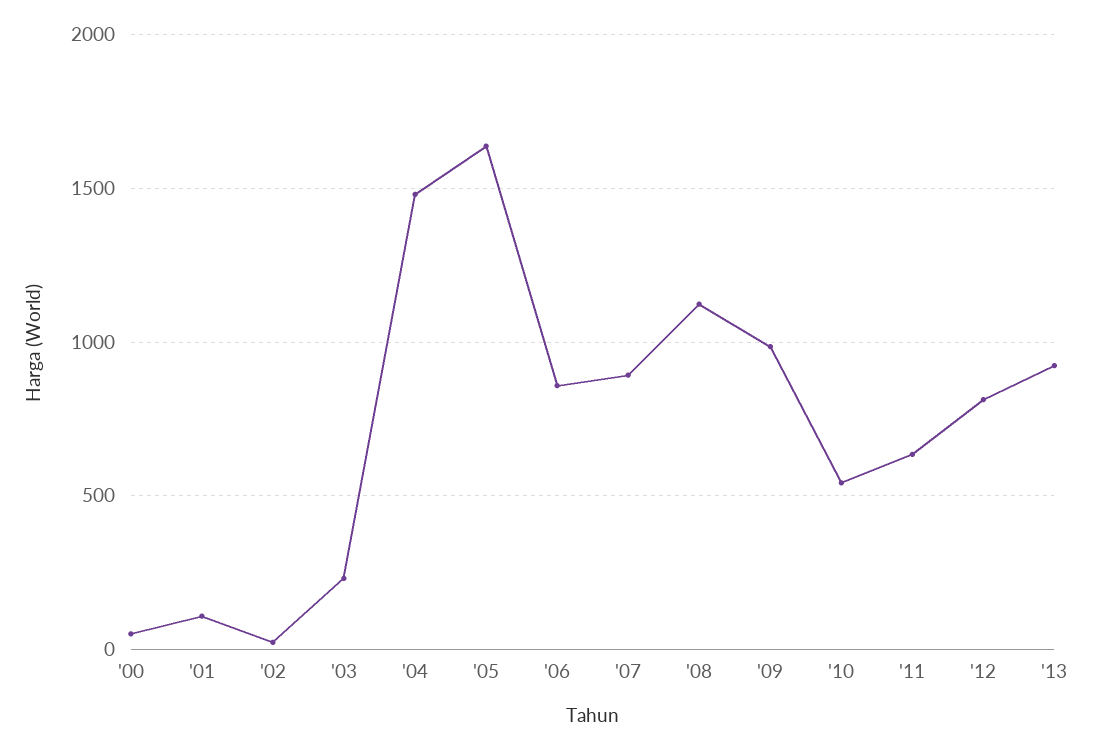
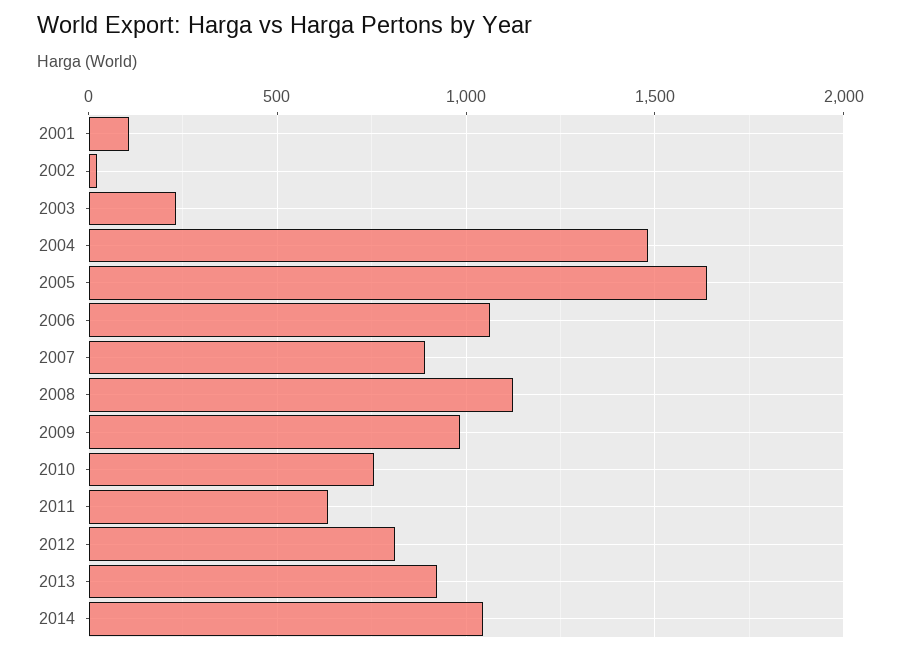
'00: 50 -> none
'06: 850 -> 1050
'10: 550 -> 750
2014: none -> 1050

